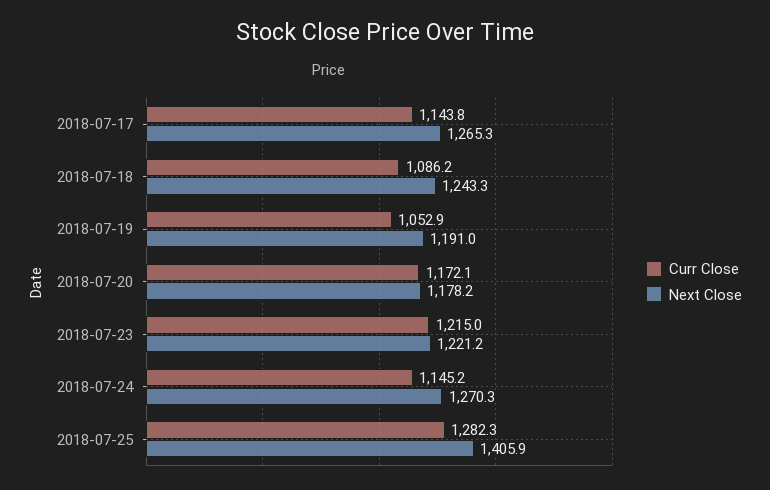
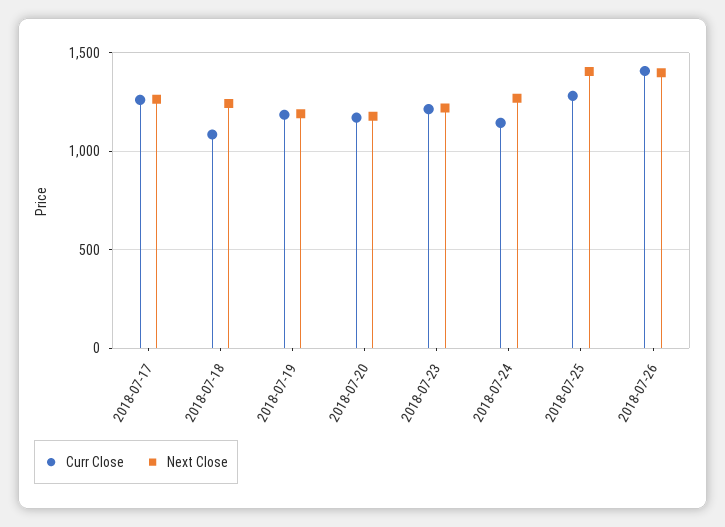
Curr Close, 2018-07-17: 1143.8 -> 1250
Curr Close, 2018-07-19: 1052.9 -> 1200
Curr Close, 2018-07-26: none -> 1400
Next Close, 2018-07-26: none -> 1400

